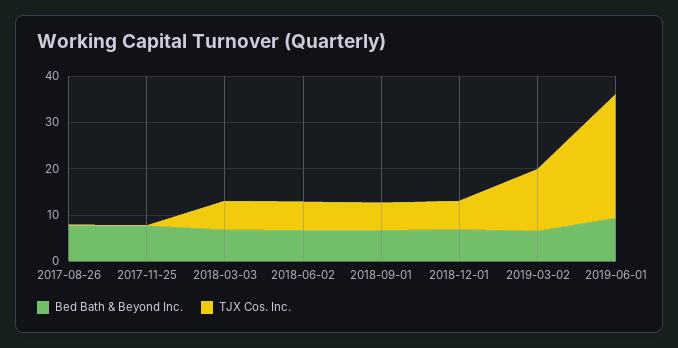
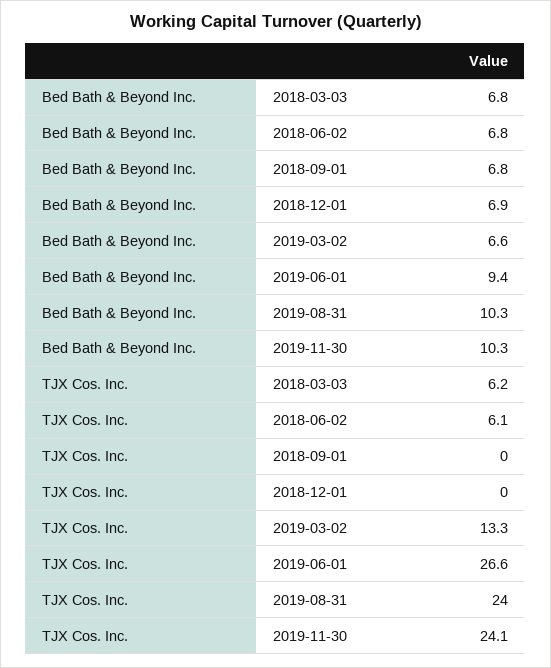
Bed Bath & Beyond Inc., 2017-08-26: 8 -> none
TJX Cos. Inc., 2017-08-26: 0 -> none
Bed Bath & Beyond Inc., 2017-11-25: 8 -> none
TJX Cos. Inc., 2017-11-25: 0 -> none
TJX Cos. Inc., 2018-09-01: 6 -> 0
TJX Cos. Inc., 2018-12-01: 6 -> 0
Bed Bath & Beyond Inc., 2019-08-31: none -> 10.3
Bed Bath & Beyond Inc., 2019-11-30: none -> 10.3
TJX Cos. Inc., 2019-08-31: none -> 24
TJX Cos. Inc., 2019-11-30: none -> 24.1

